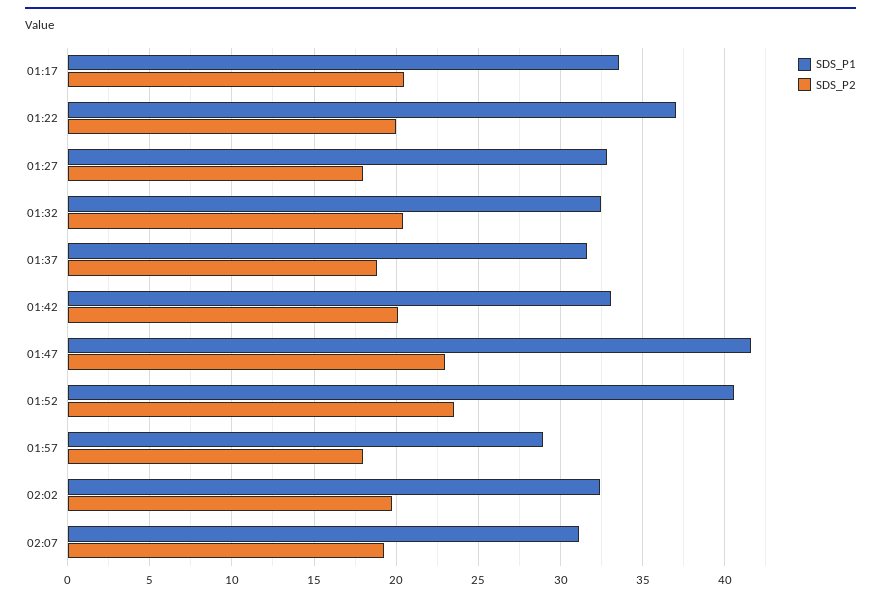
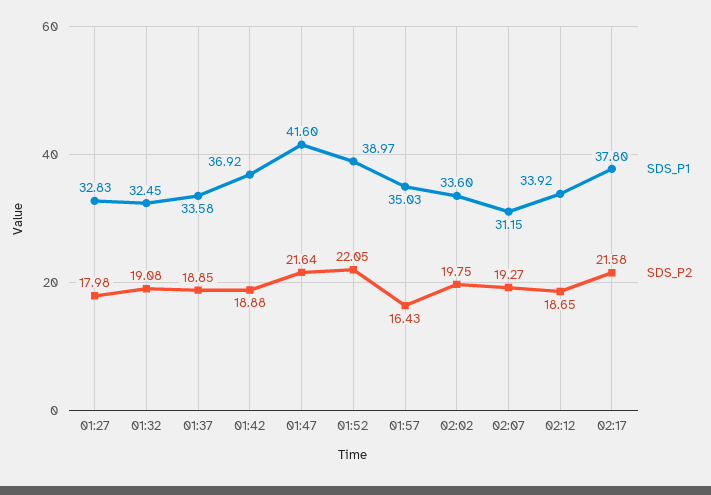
SDS_P1, 01:17: 33.5 -> none
SDS_P2, 01:17: 20.5 -> none
SDS_P1, 01:22: 37 -> none
SDS_P2, 01:22: 20 -> none
SDS_P2, 01:32: 20.5 -> 19.08
SDS_P1, 01:37: 31.5 -> 33.58
SDS_P1, 01:42: 33 -> 36.92
SDS_P2, 01:42: 20 -> 18.88
SDS_P2, 01:47: 23 -> 21.64
SDS_P1, 01:52: 40.5 -> 38.97
SDS_P2, 01:52: 23.5 -> 22.05
SDS_P1, 01:57: 29 -> 35.03
SDS_P2, 01:57: 18 -> 16.43
SDS_P1, 02:02: 32.5 -> 33.6
SDS_P1, 02:12: none -> 33.92
SDS_P2, 02:12: none -> 18.65
SDS_P1, 02:17: none -> 37.8
SDS_P2, 02:17: none -> 21.58

